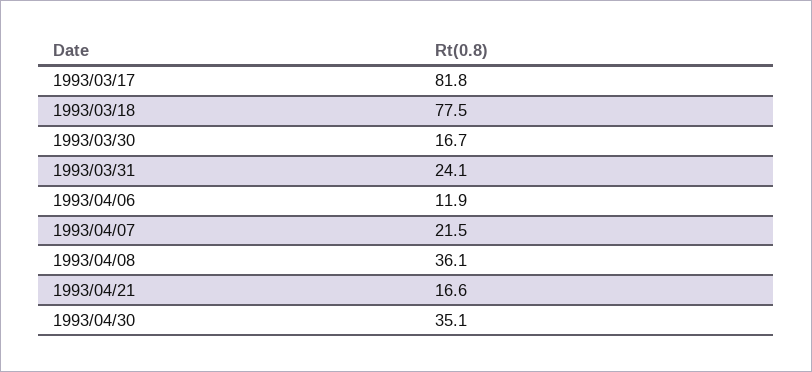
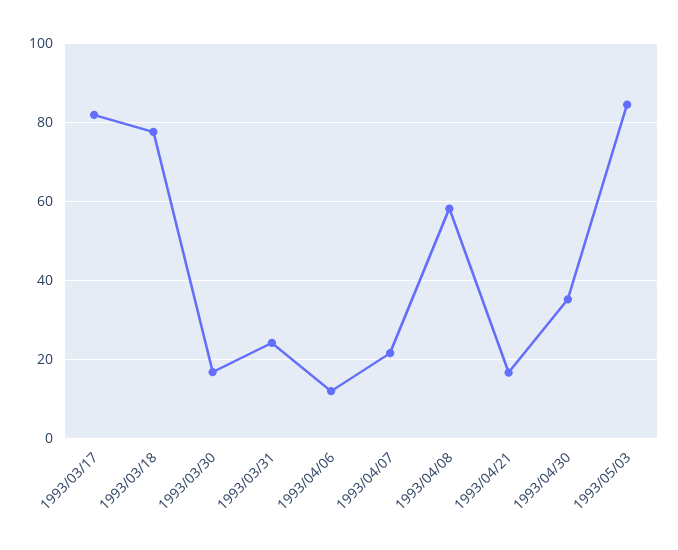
1993/04/08: 36.1 -> 58
1993/05/03: none -> 84

